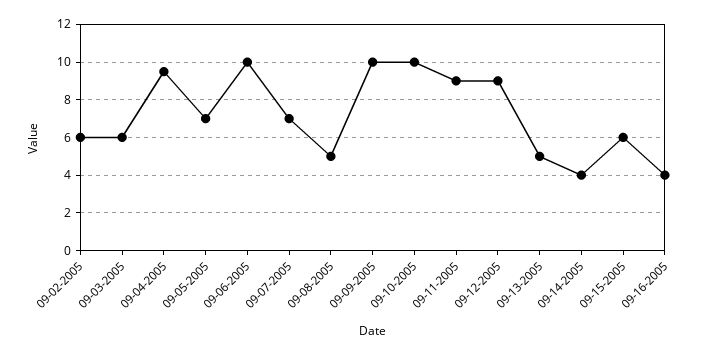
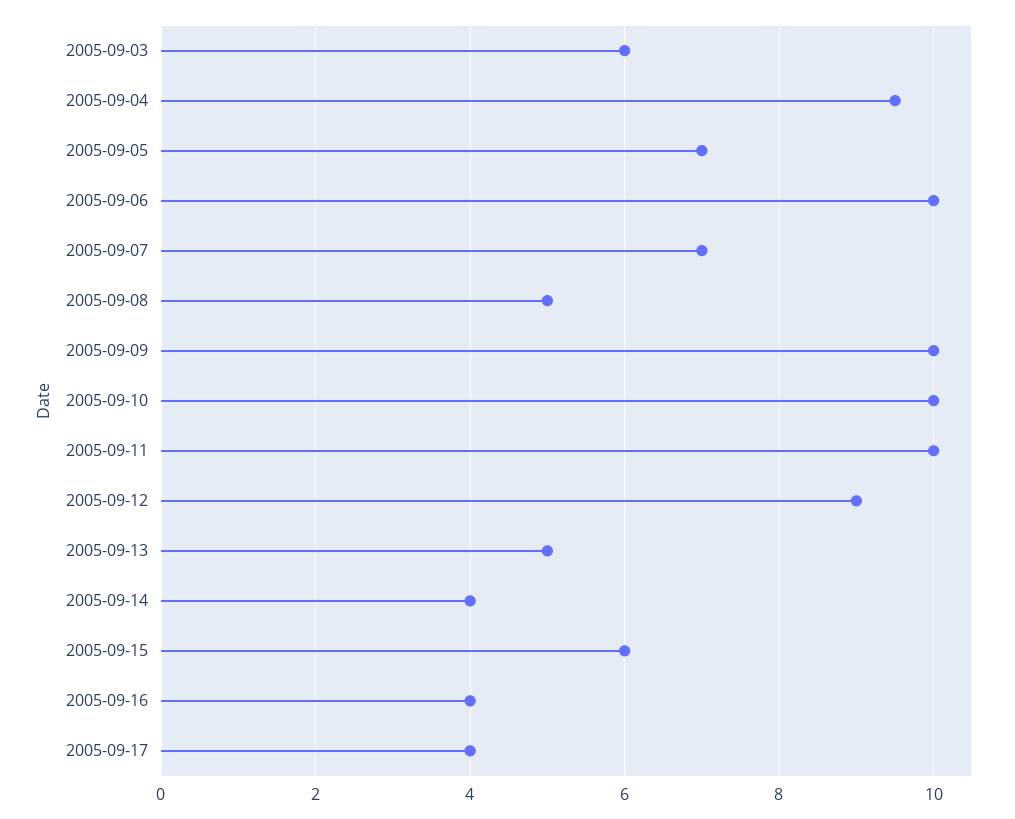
09-02-2005: 6 -> none
09-11-2005: 9 -> 10
2005-09-17: none -> 4

